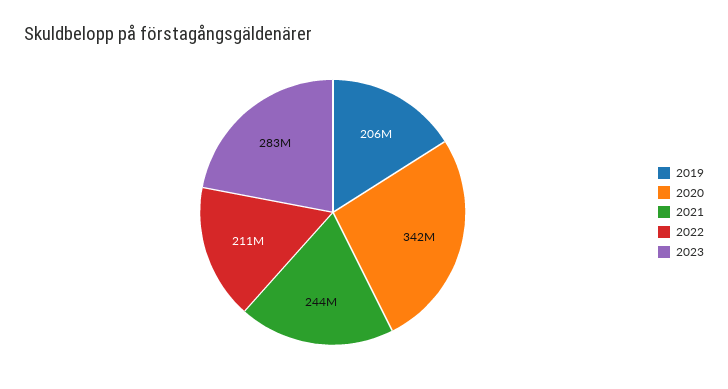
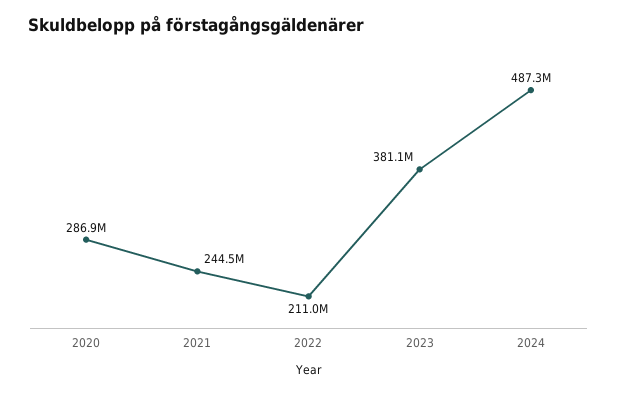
2019: 206000000 -> none
2020: 342000000 -> 286900000
2023: 283000000 -> 381100000
2024: none -> 487300000

